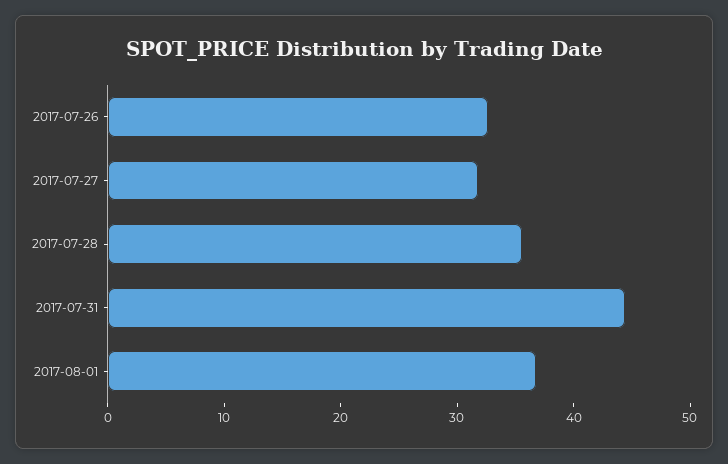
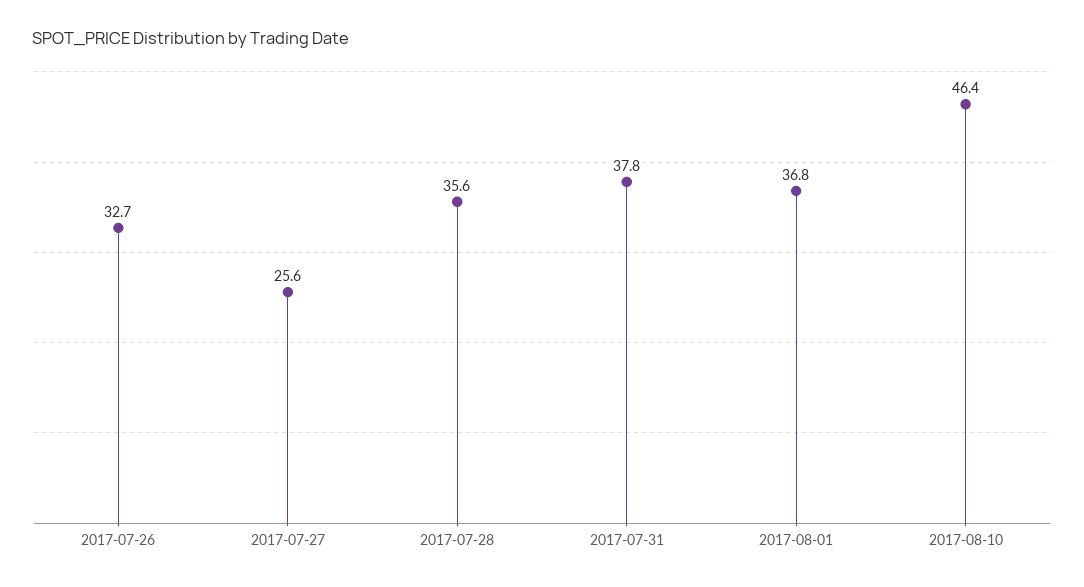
2017-07-27: 32 -> 25.6
2017-07-31: 44 -> 37.8
2017-08-10: none -> 46.4

